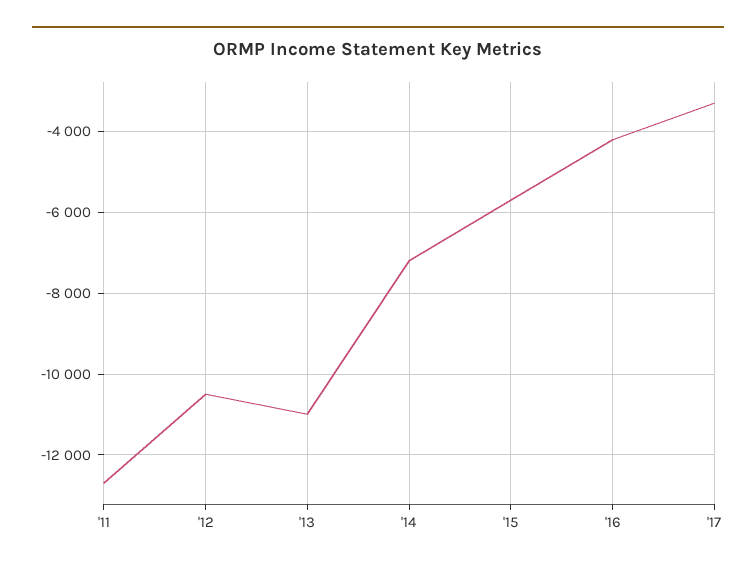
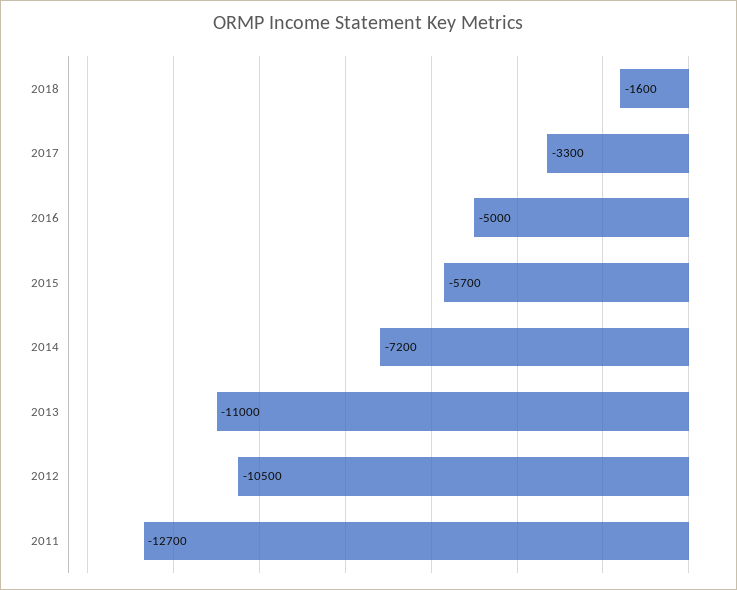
'16: -4200 -> -5000
2018: none -> -1600

